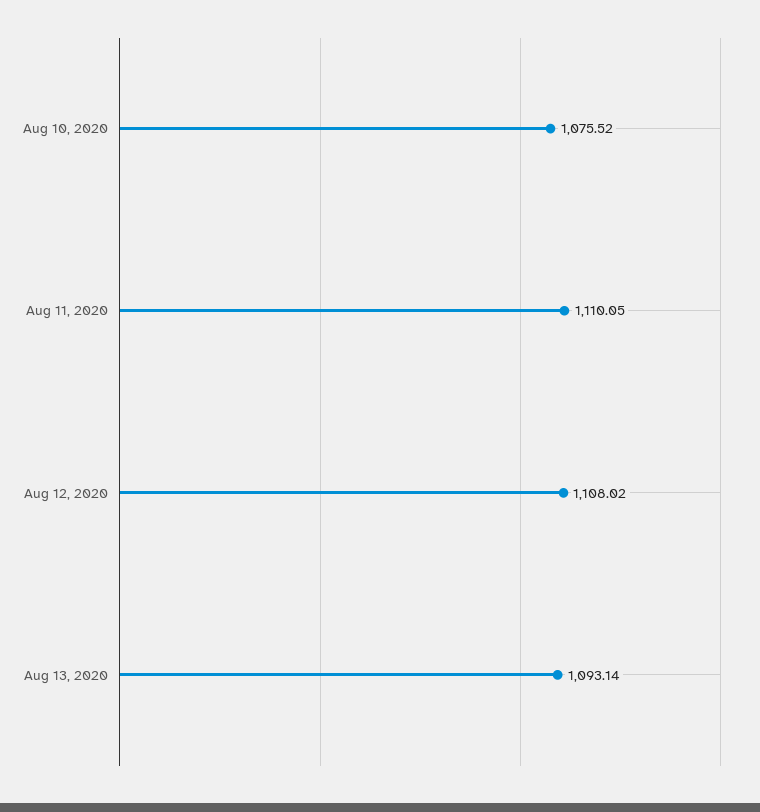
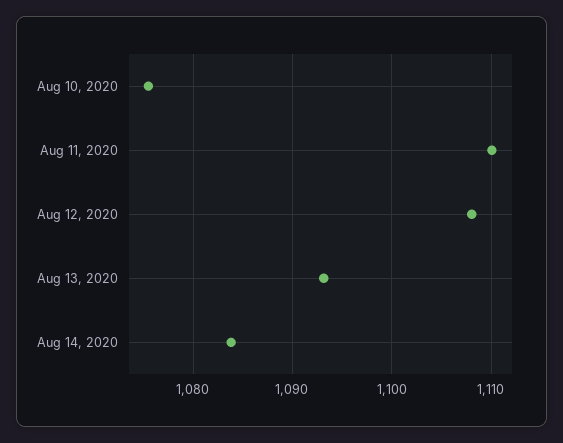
Aug 14, 2020: none -> 1084

